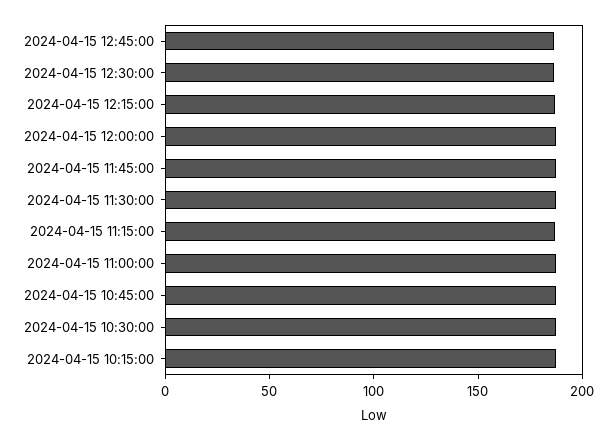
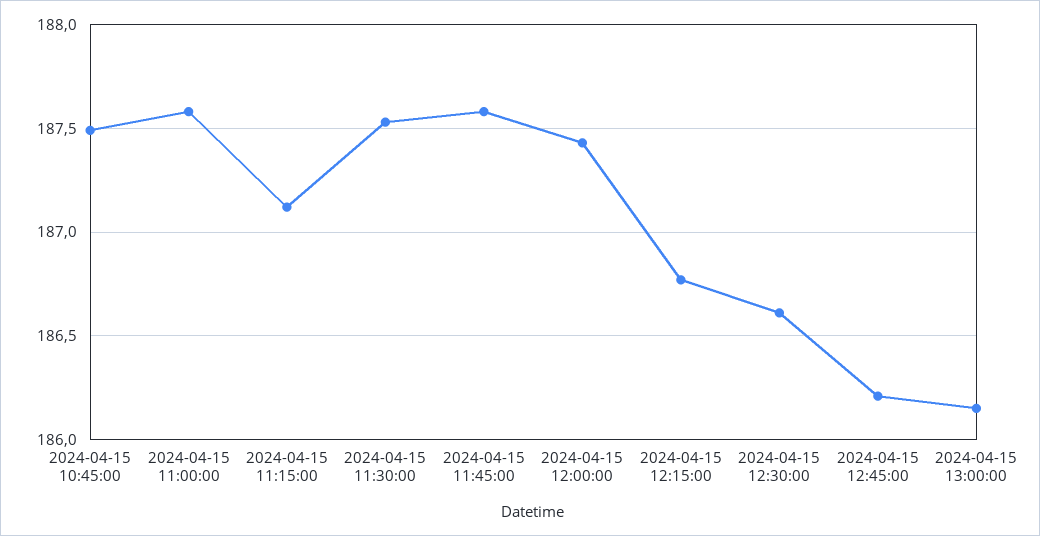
2024-04-15 10:30:00: 190 -> none
2024-04-15 10:15:00: 190 -> none
2024-04-15 13:00:00: none -> 186.15

